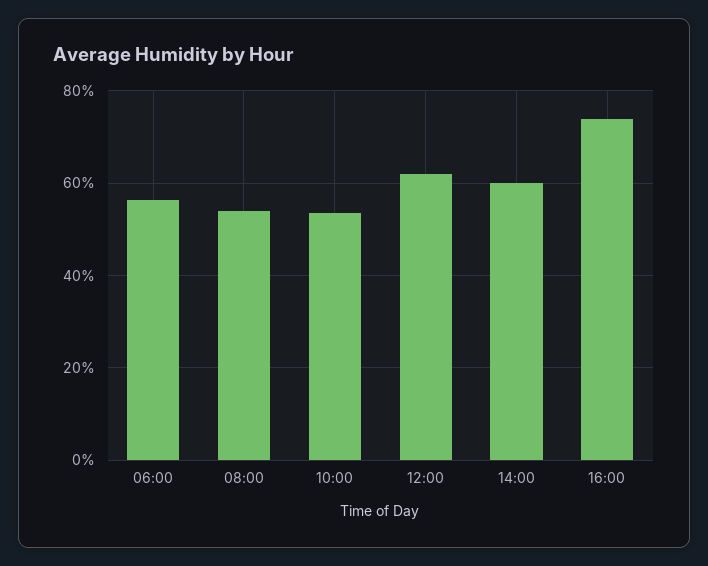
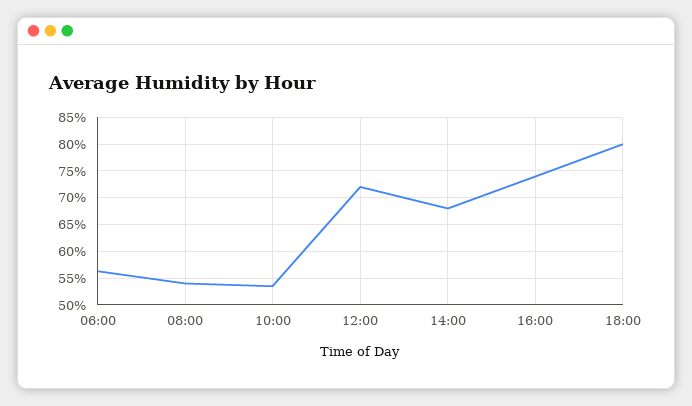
12:00: 62 -> 72.5
14:00: 60 -> 67.5
18:00: none -> 80

